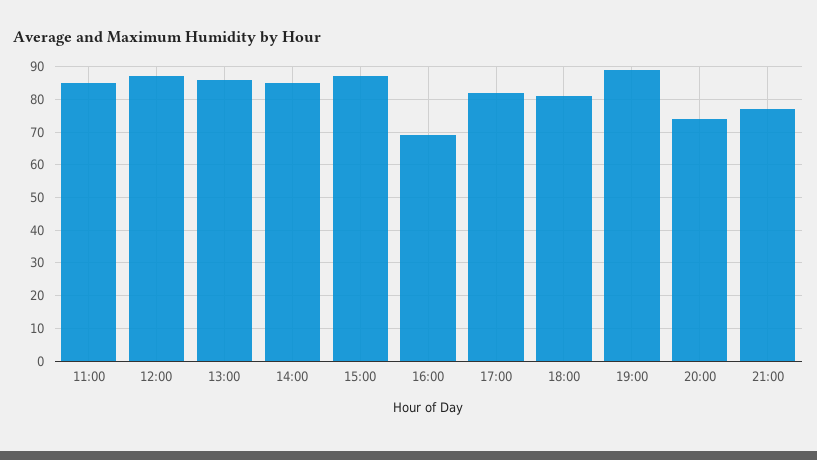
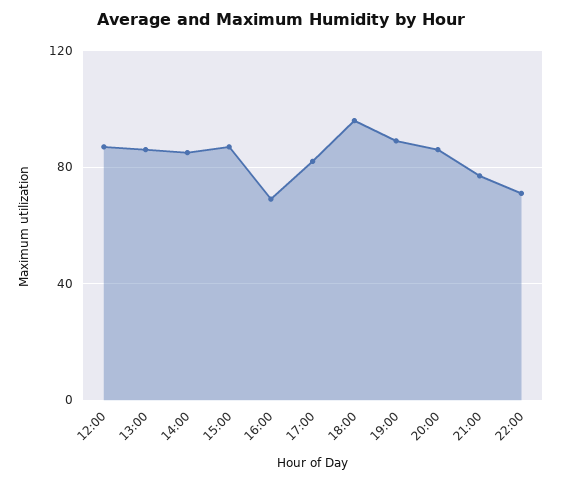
11:00: 85 -> none
18:00: 80 -> 95
20:00: 75 -> 85
22:00: none -> 70

